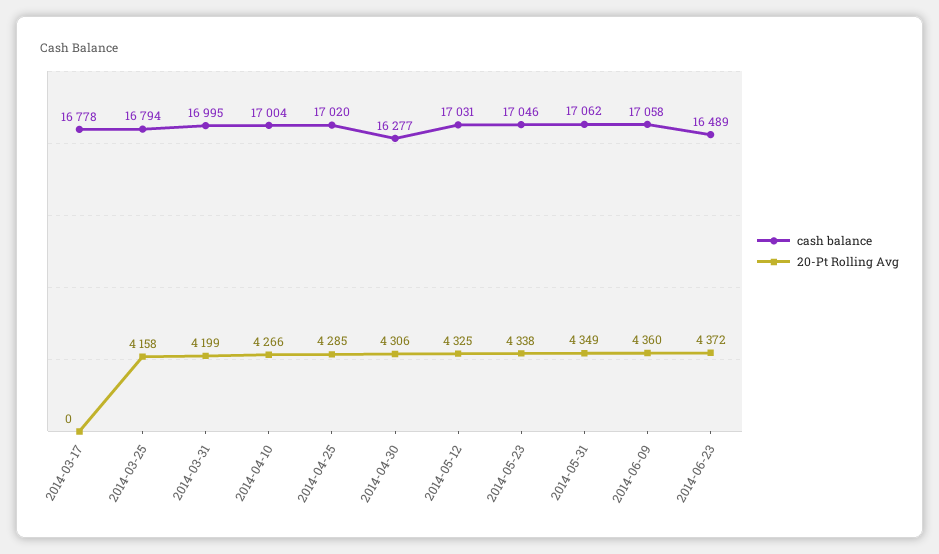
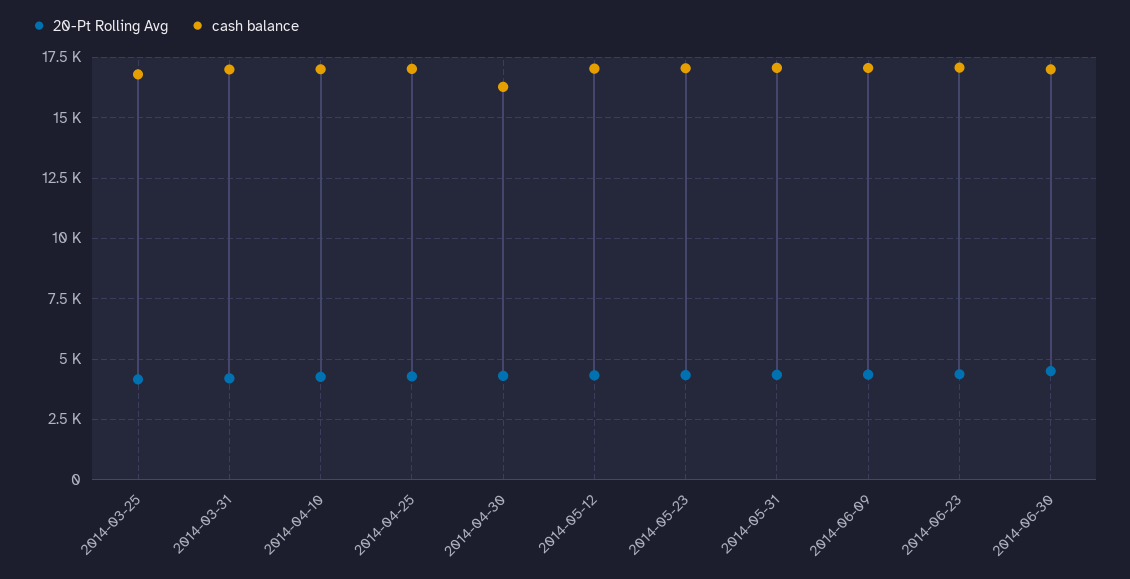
cash balance, 2014-03-17: 16778 -> none
20-Pt Rolling Avg, 2014-03-17: 0 -> none
cash balance, 2014-06-23: 16489 -> 17000
20-Pt Rolling Avg, 2014-06-30: none -> 4500
cash balance, 2014-06-30: none -> 17000

